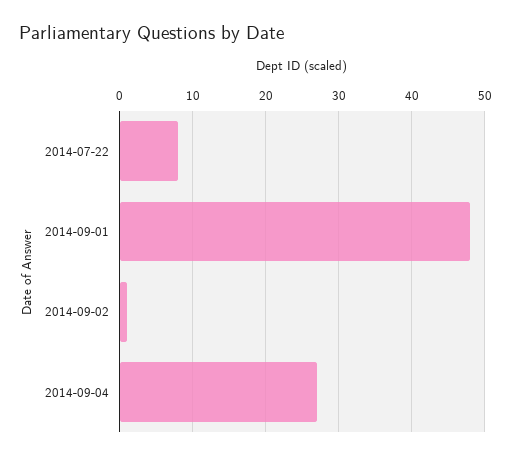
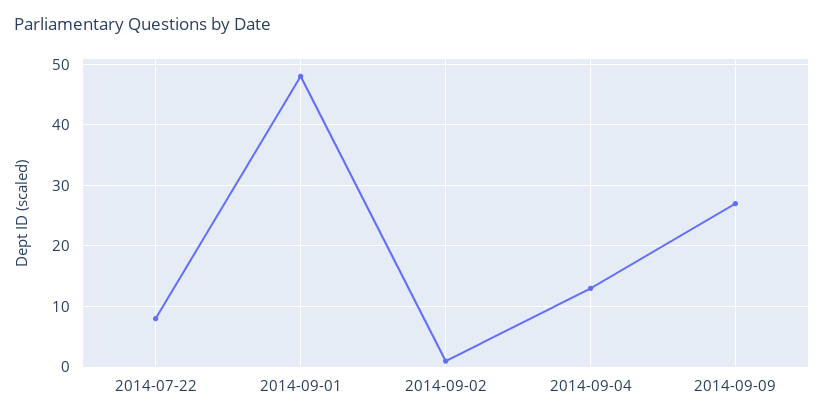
2014-09-04: 27 -> 13
2014-09-09: none -> 27

